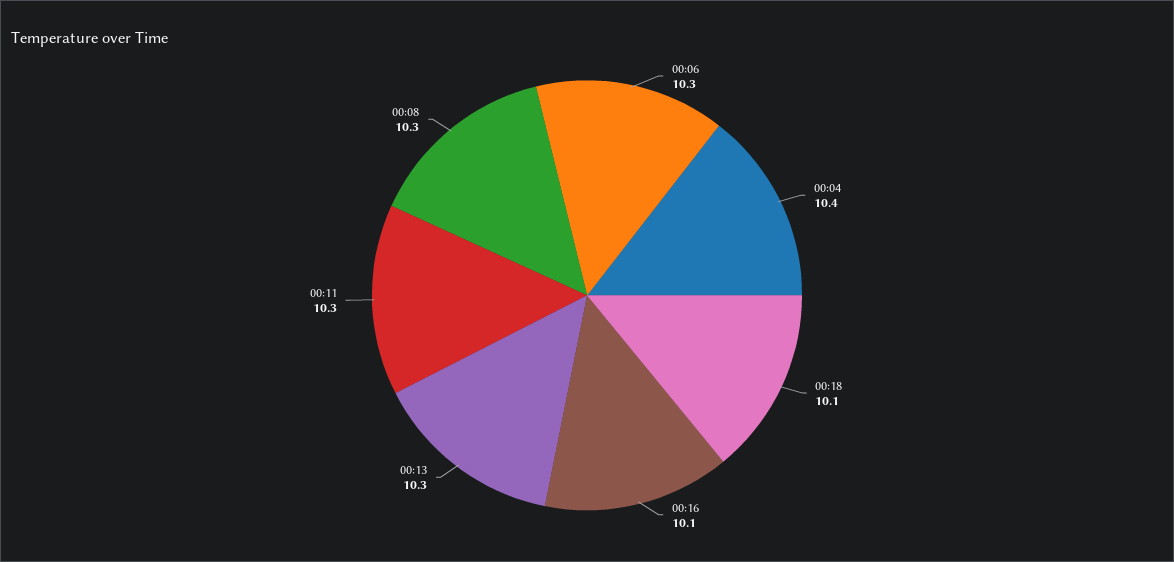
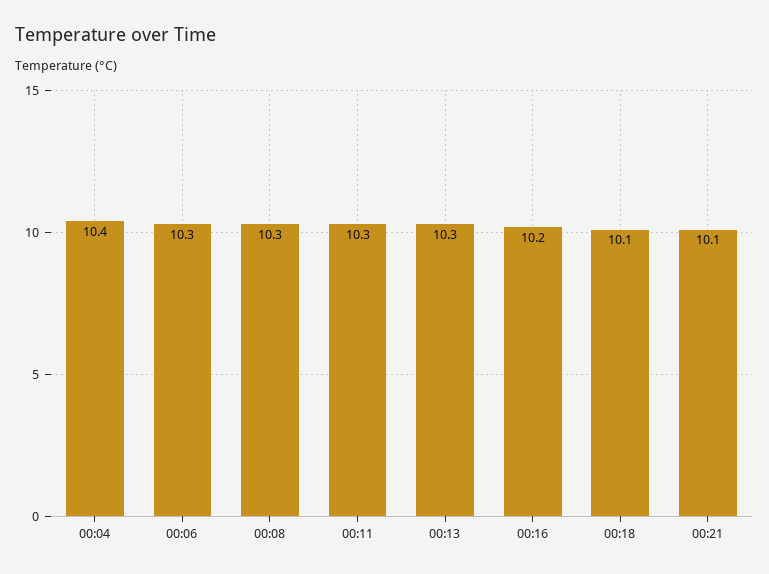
00:16: 10.1 -> 10.2
00:21: none -> 10.1

